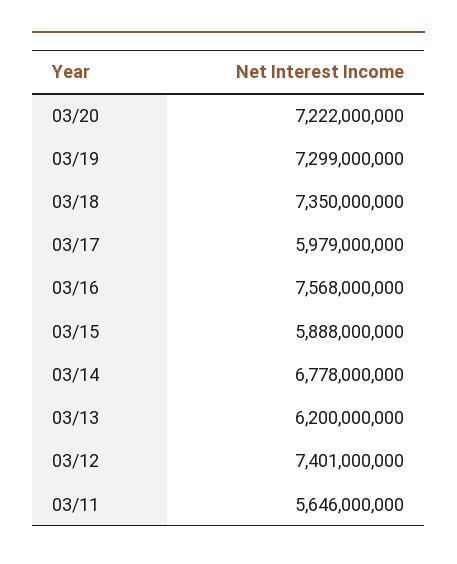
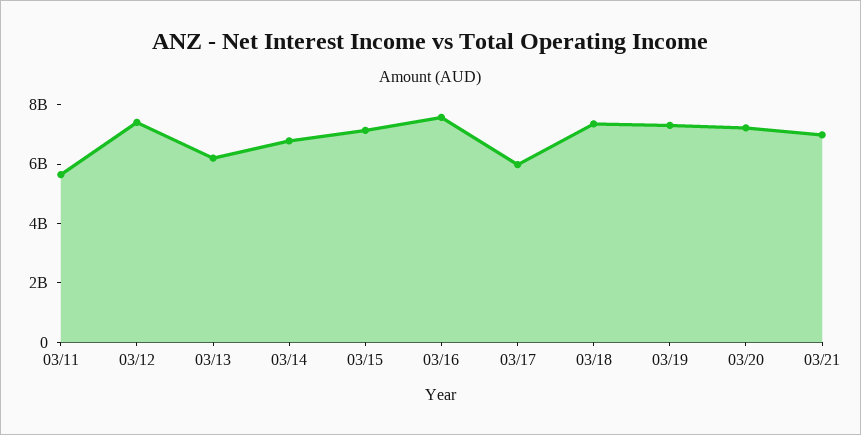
03/15: 5888000000 -> 7000000000
03/21: none -> 7000000000

